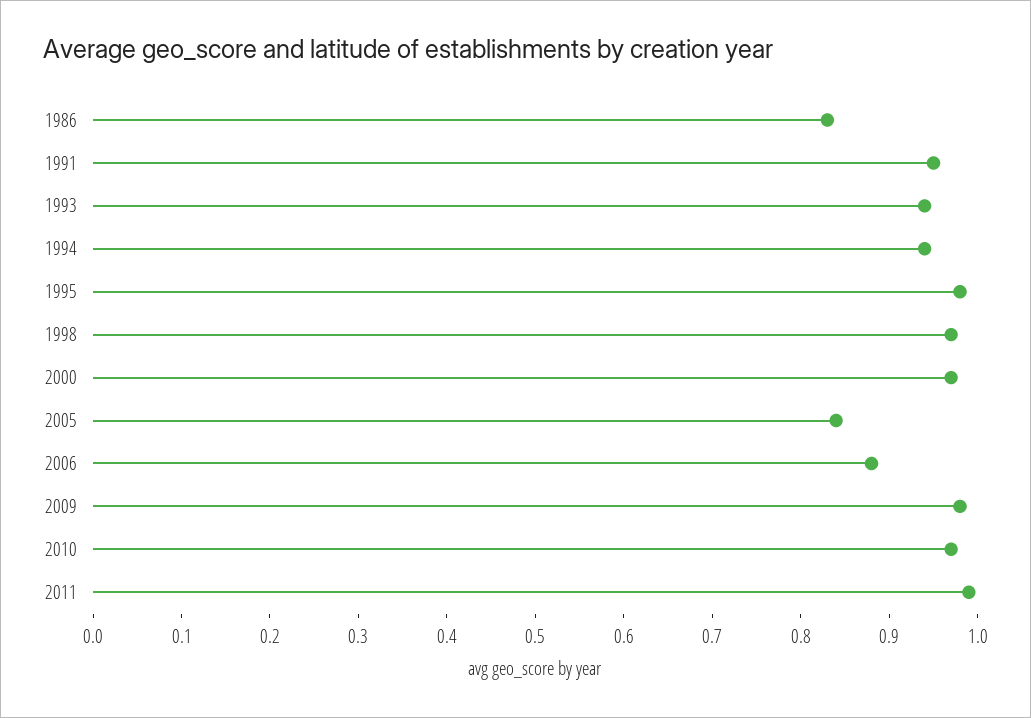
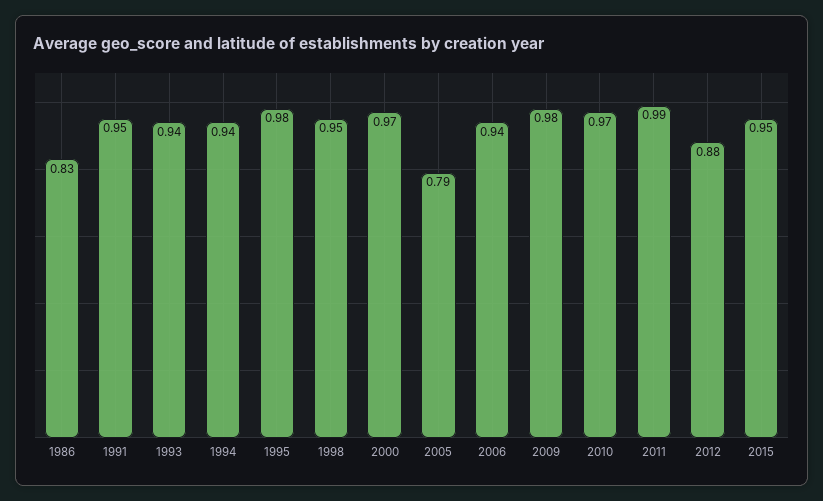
1998: 0.97 -> 0.95
2005: 0.84 -> 0.79
2006: 0.88 -> 0.94
2012: none -> 0.88
2015: none -> 0.95

